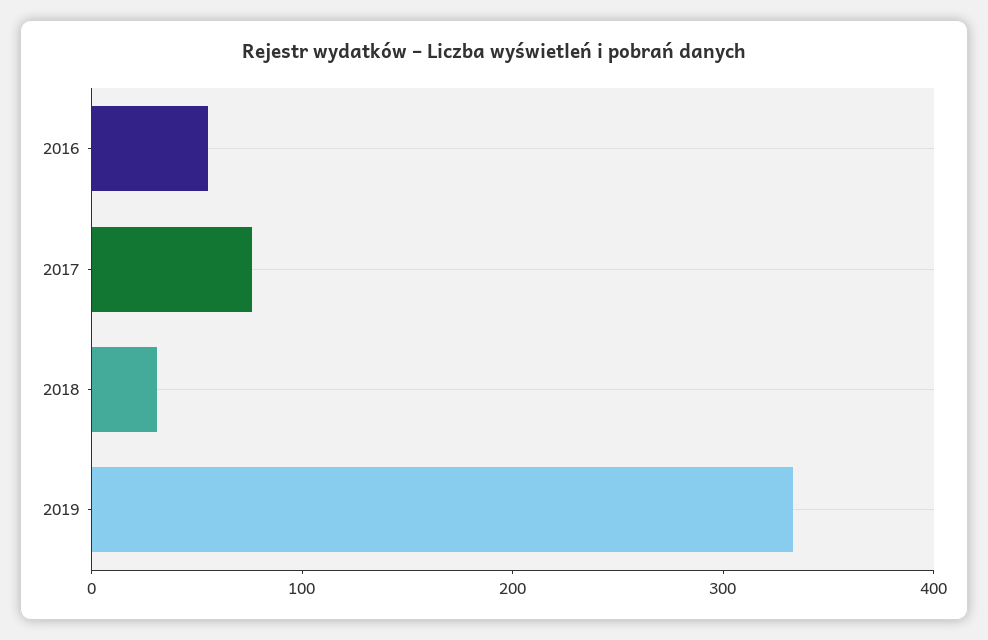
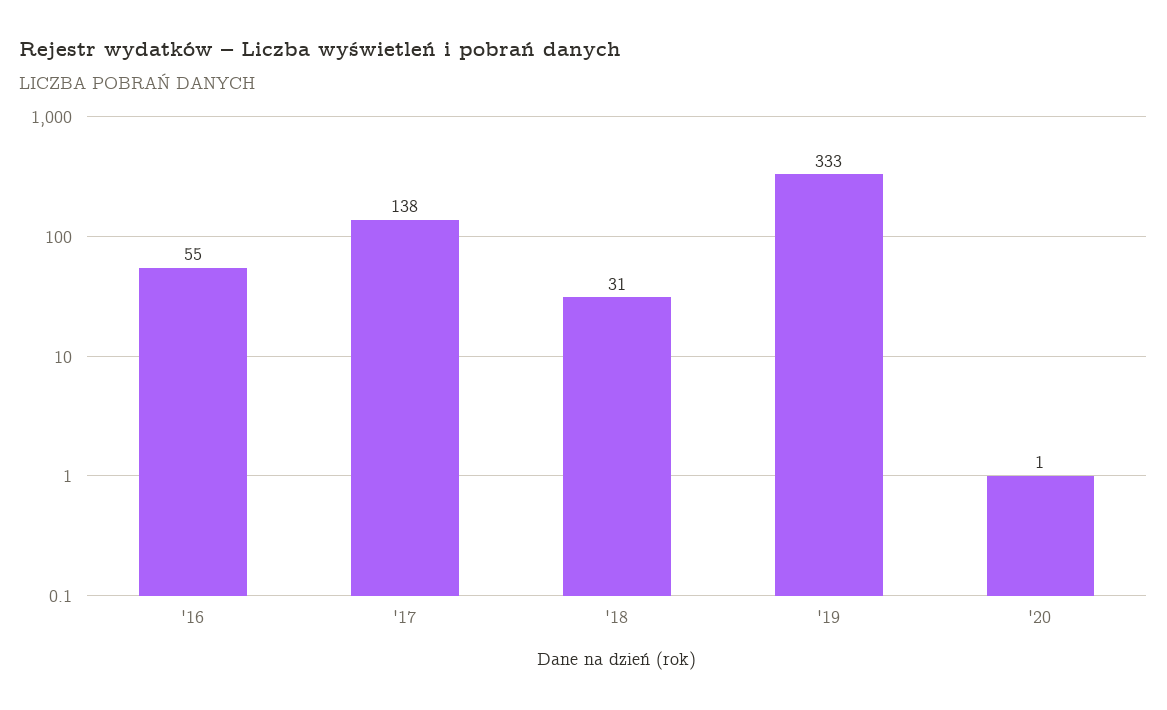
2017: 80 -> 138
'20: none -> 1

